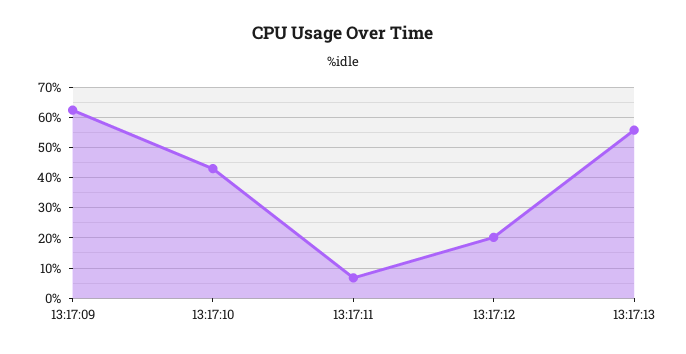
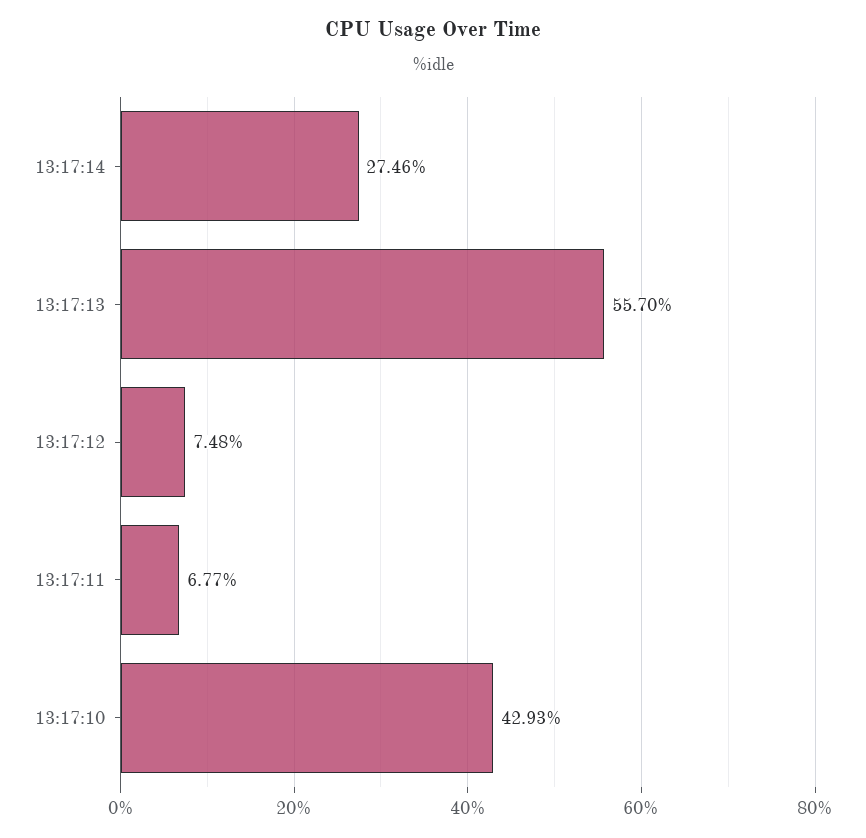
13:17:09: 62 -> none
13:17:12: 20 -> 7.48
13:17:14: none -> 27.46

